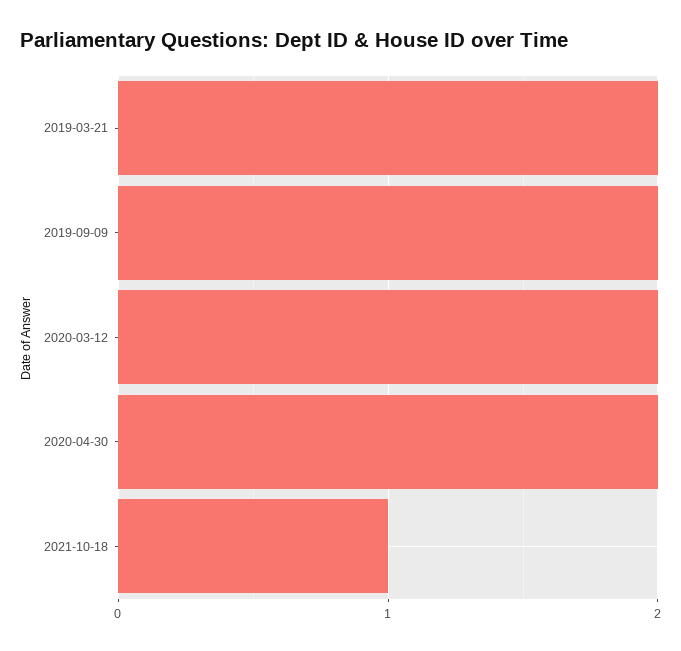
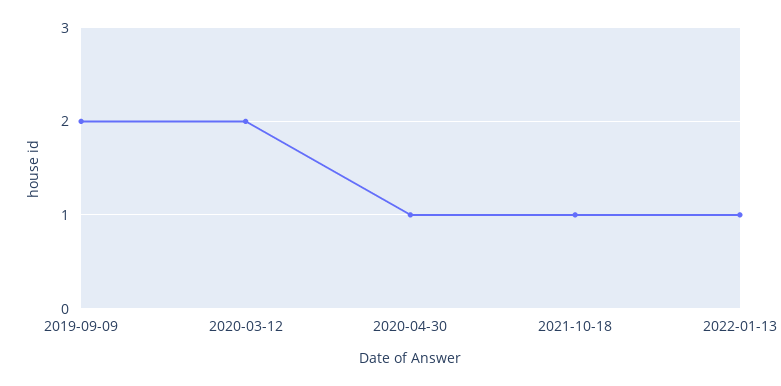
2019-03-21: 2 -> none
2020-04-30: 2 -> 1
2022-01-13: none -> 1

